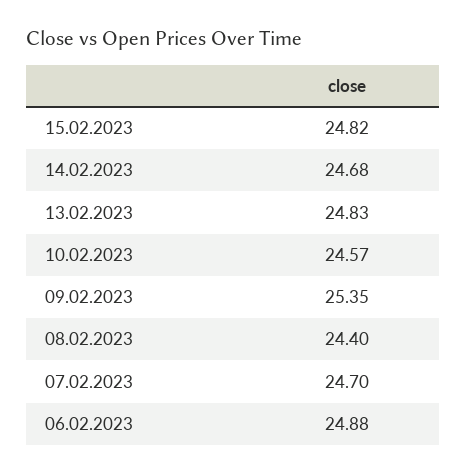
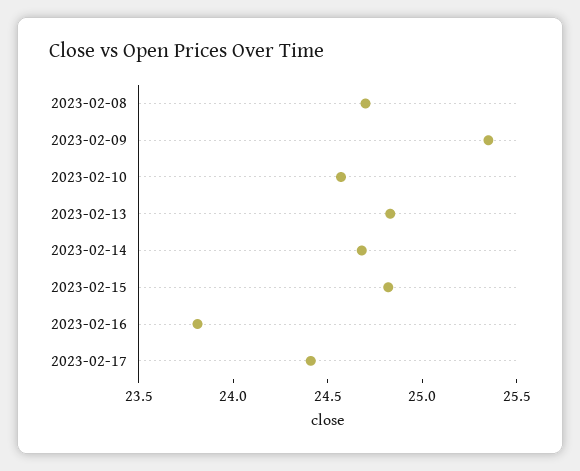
08.02.2023: 24.4 -> 24.7
07.02.2023: 24.7 -> none
06.02.2023: 24.88 -> none
2023-02-16: none -> 23.8
2023-02-17: none -> 24.4

